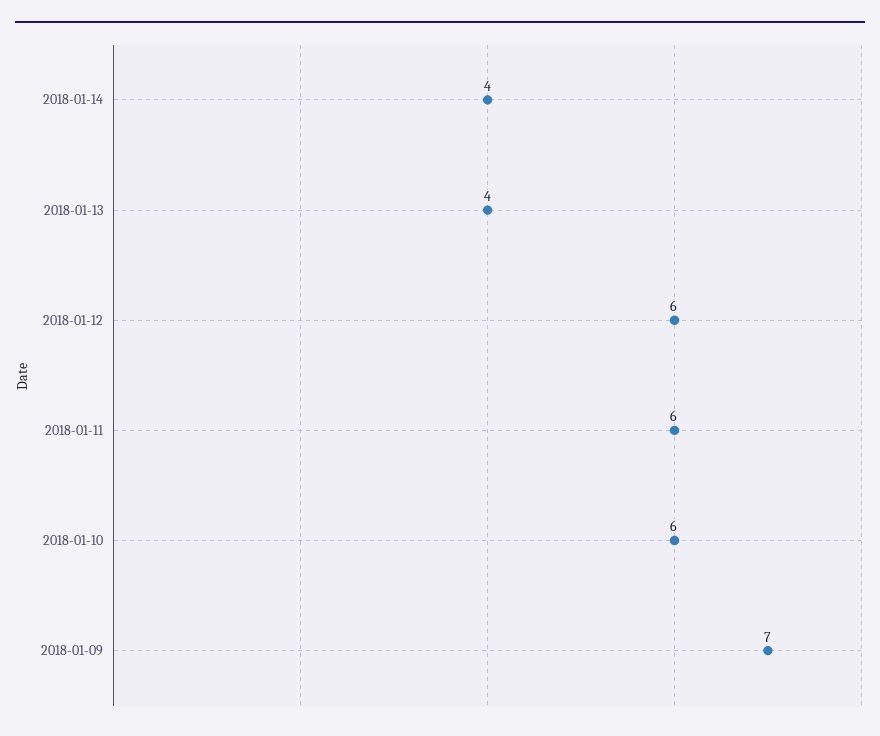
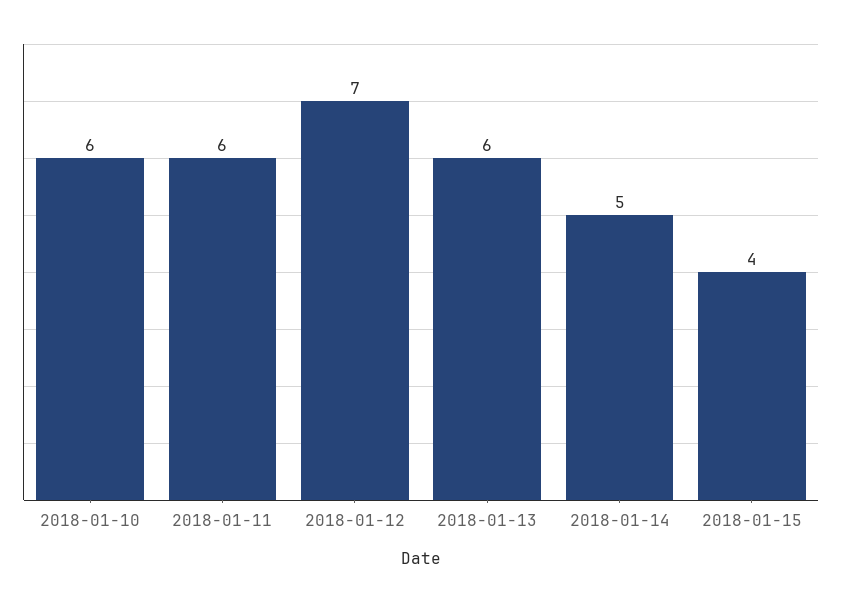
2018-01-14: 4 -> 5
2018-01-13: 4 -> 6
2018-01-12: 6 -> 7
2018-01-09: 7 -> none
2018-01-15: none -> 4

